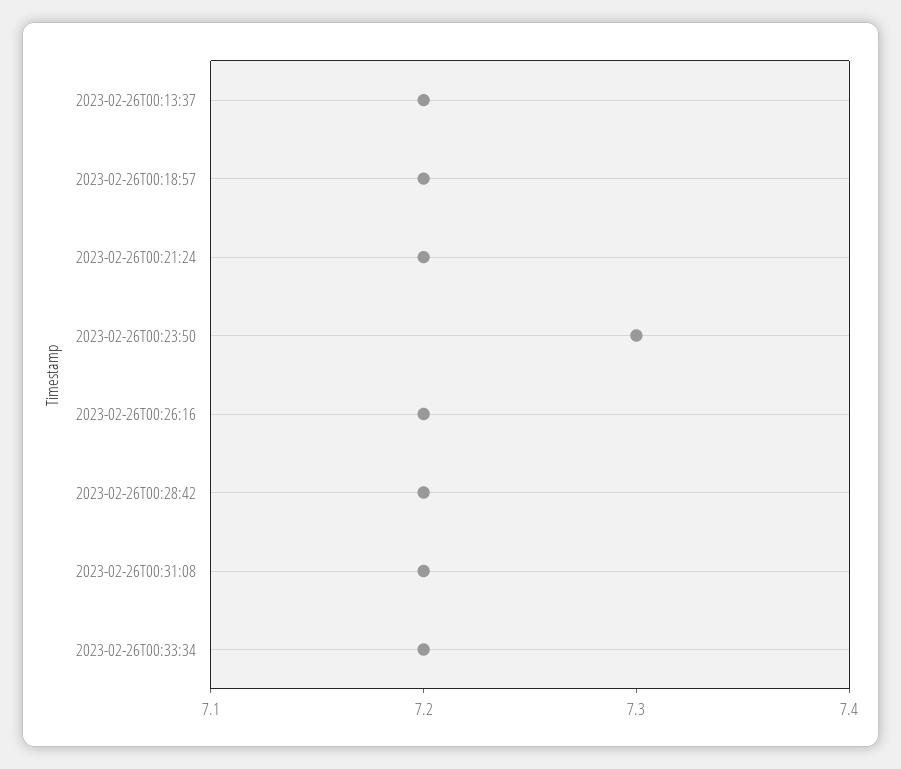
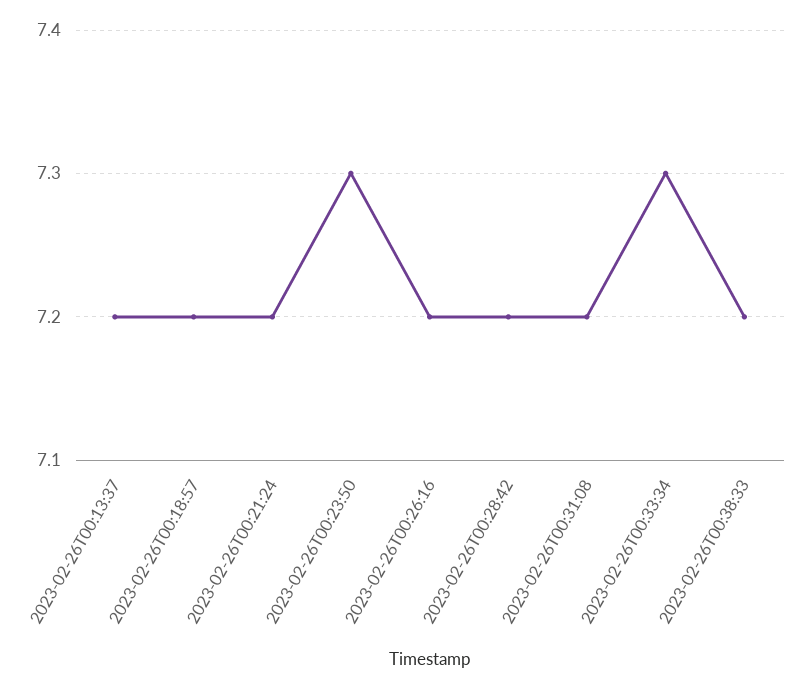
2023-02-26T00:33:34: 7.2 -> 7.3
2023-02-26T00:38:33: none -> 7.2

